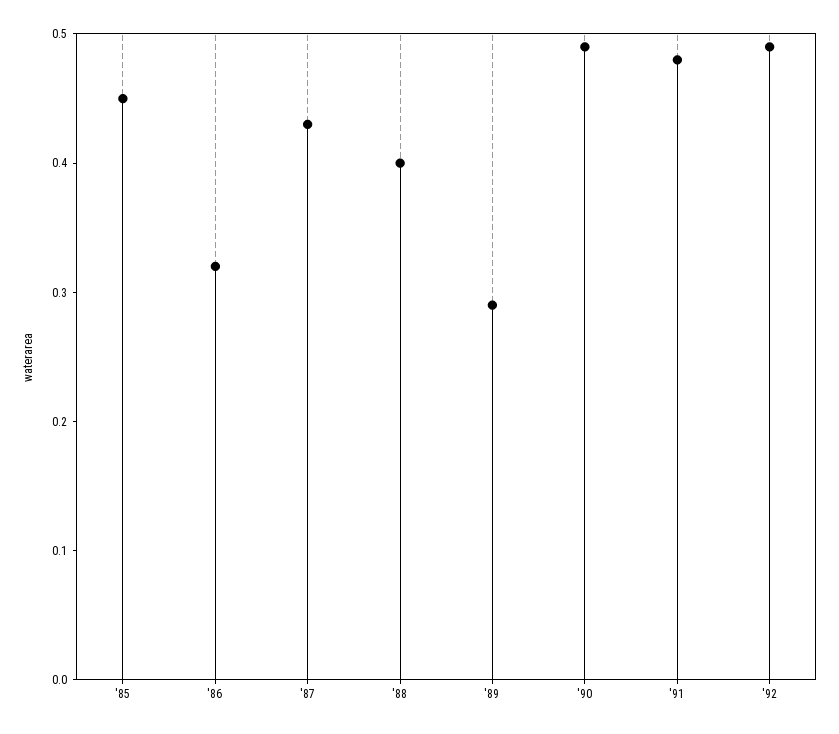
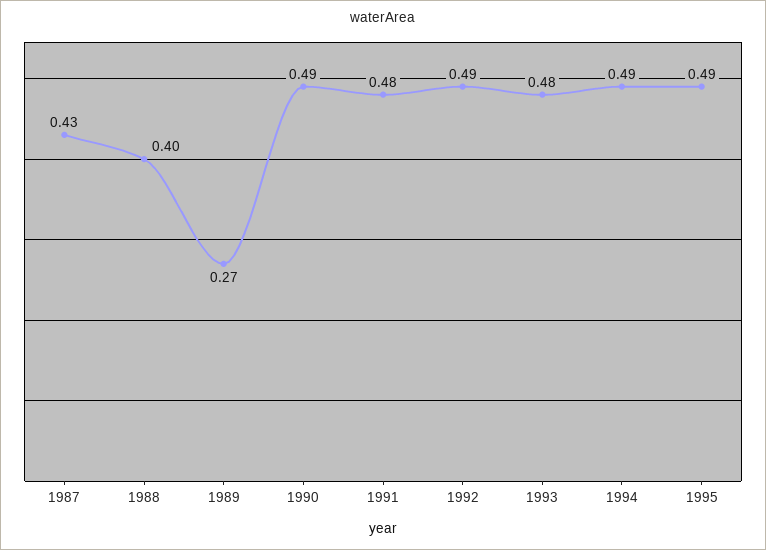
'85: 0.45 -> none
'86: 0.32 -> none
'89: 0.29 -> 0.27
1993: none -> 0.48
1994: none -> 0.49
1995: none -> 0.49

